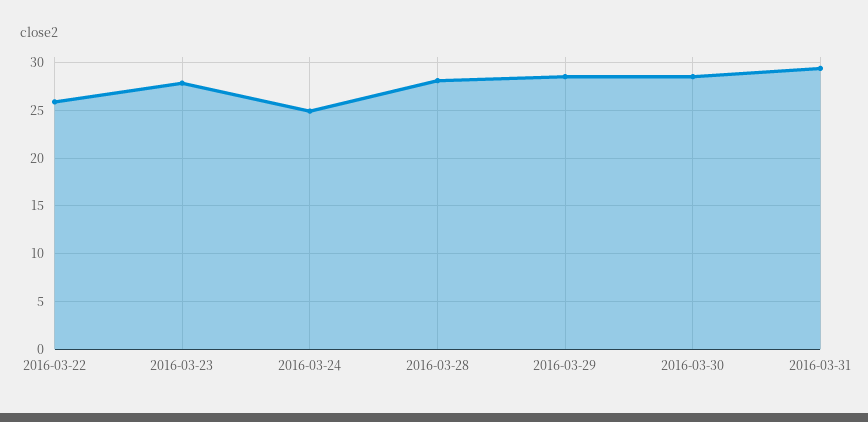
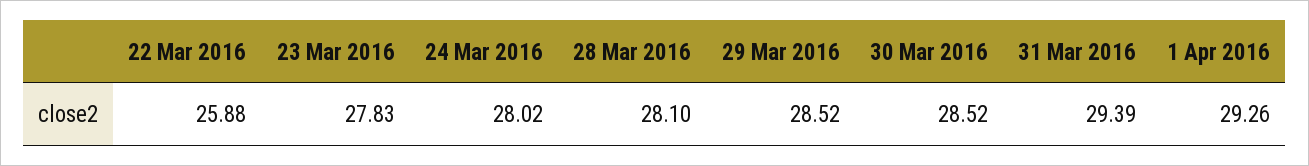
2016-03-24: 25 -> 28.02
1 Apr 2016: none -> 29.26

